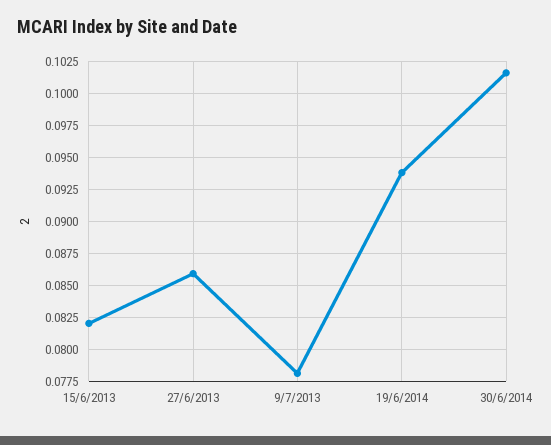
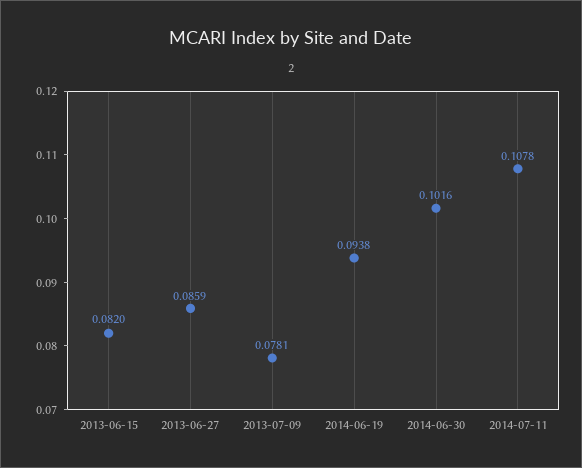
2014-07-11: none -> 0.1078

